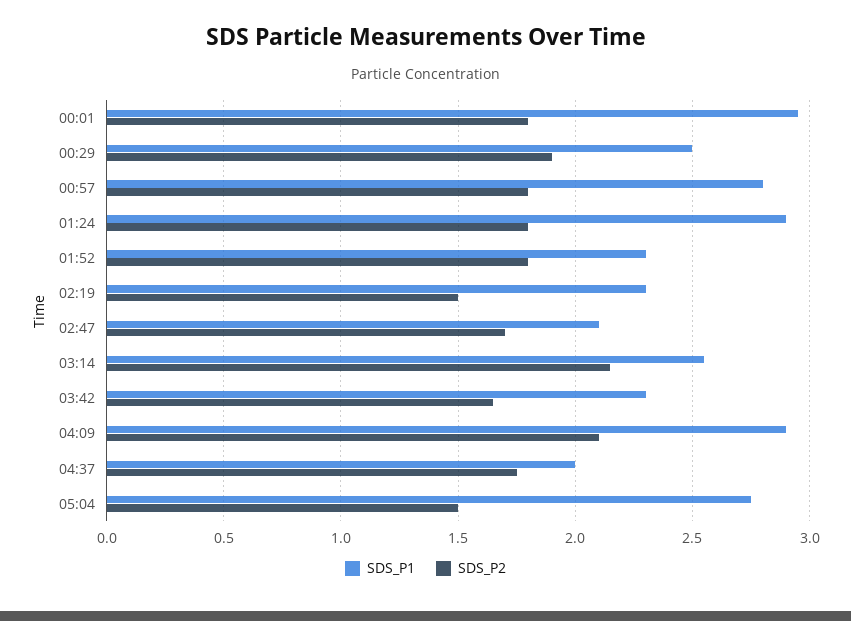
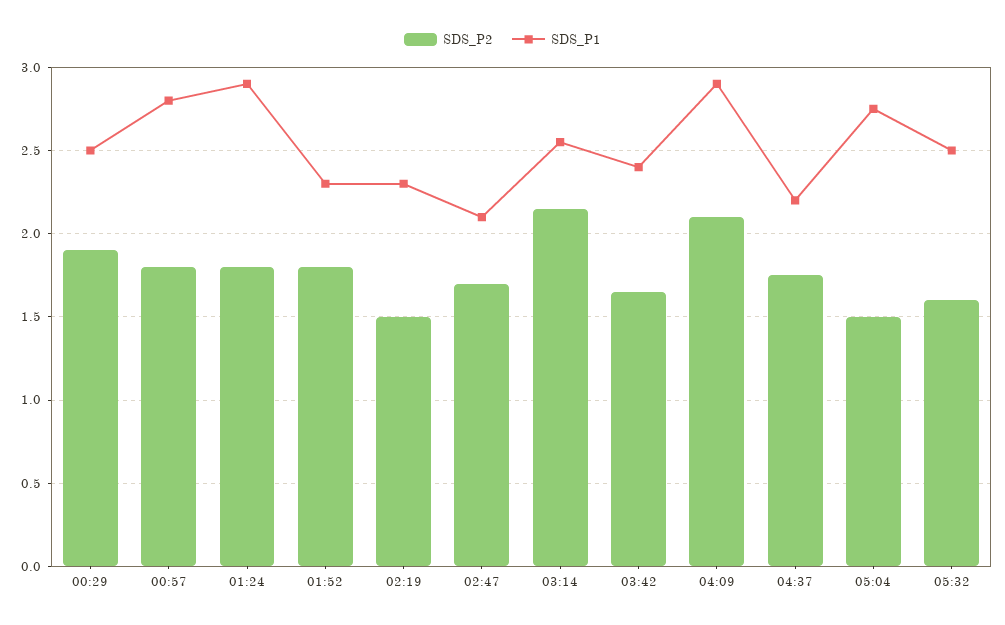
SDS_P1, 00:01: 2.95 -> none
SDS_P2, 00:01: 1.8 -> none
SDS_P1, 03:42: 2.3 -> 2.4
SDS_P1, 04:37: 2 -> 2.2
SDS_P2, 05:32: none -> 1.6
SDS_P1, 05:32: none -> 2.5

